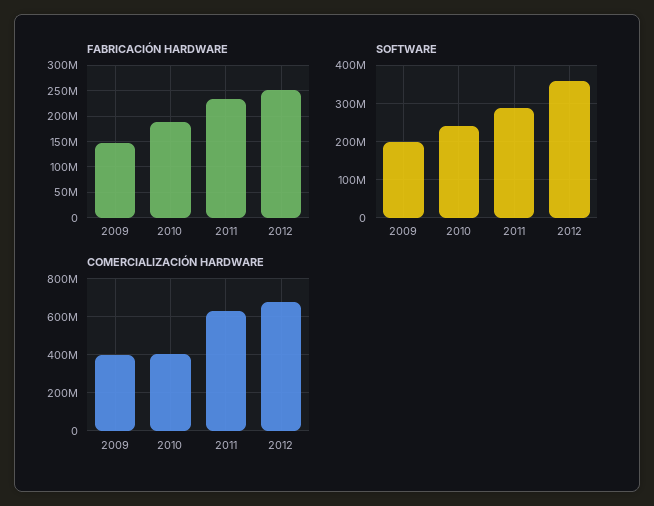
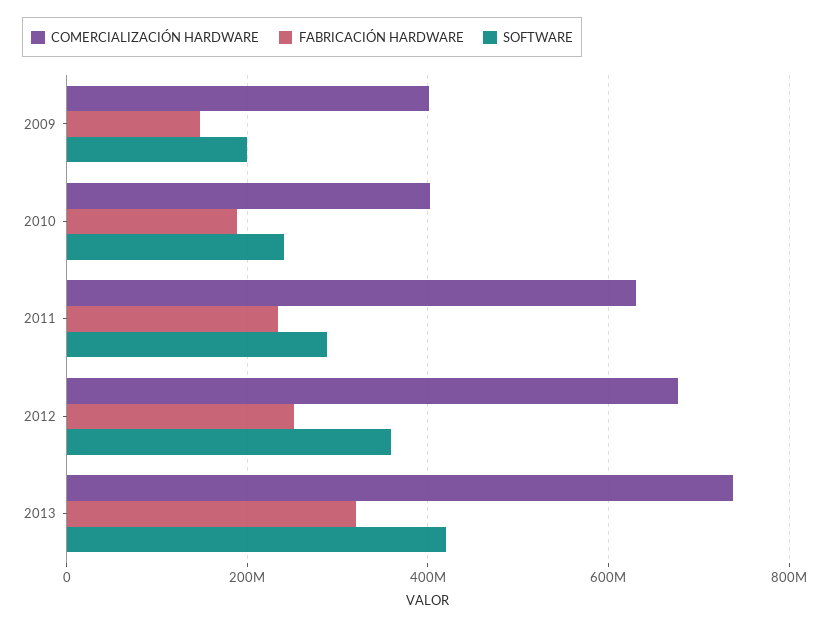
COMERCIALIZACIÓN HARDWARE, 2013: none -> 740000000
FABRICACIÓN HARDWARE, 2013: none -> 320000000
SOFTWARE, 2013: none -> 420000000

